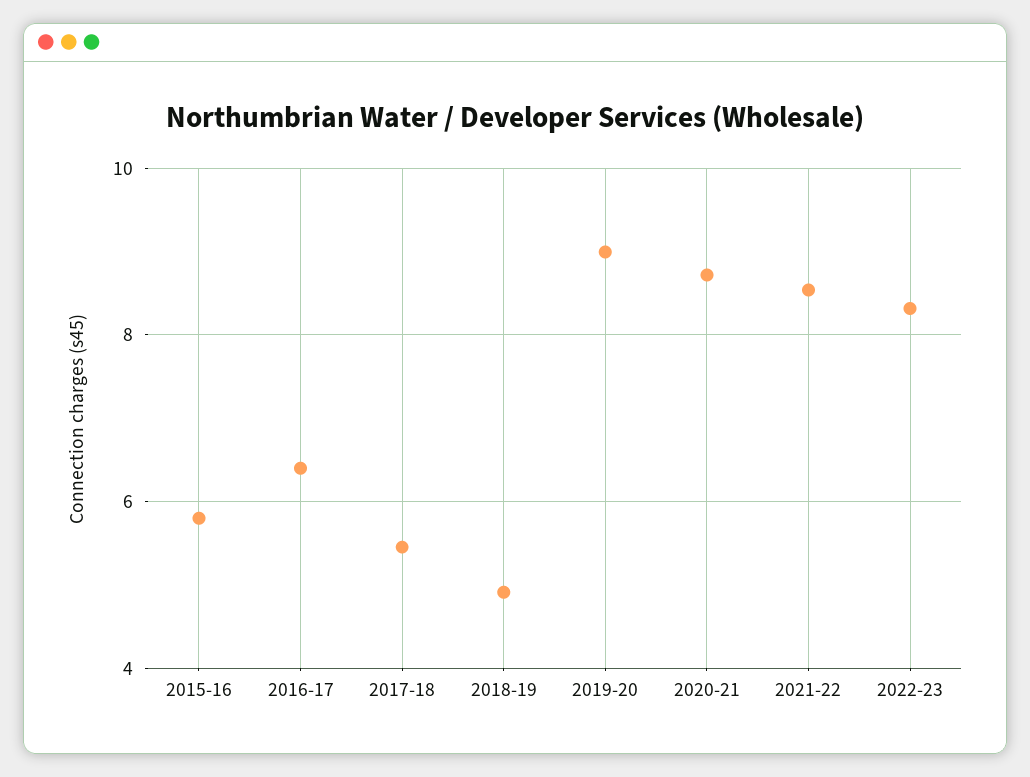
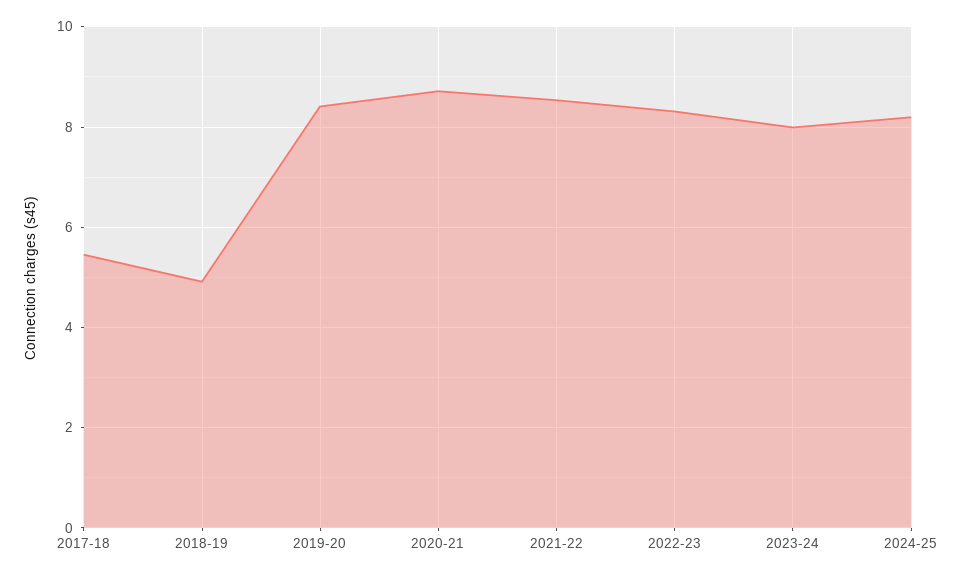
2015-16: 5.8 -> none
2016-17: 6.4 -> none
2019-20: 9 -> 8.4
2023-24: none -> 8
2024-25: none -> 8.2

